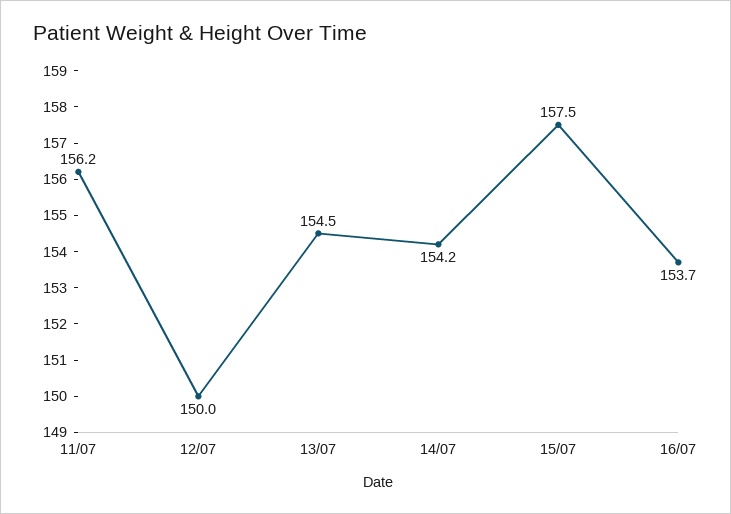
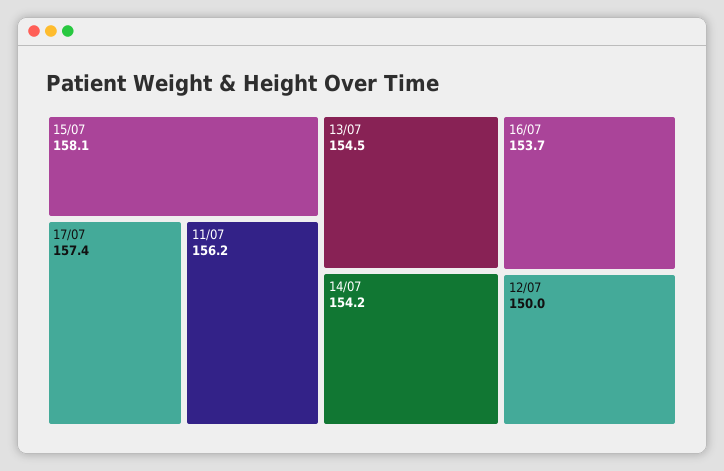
15/07: 157.5 -> 158.1
17/07: none -> 157.4

